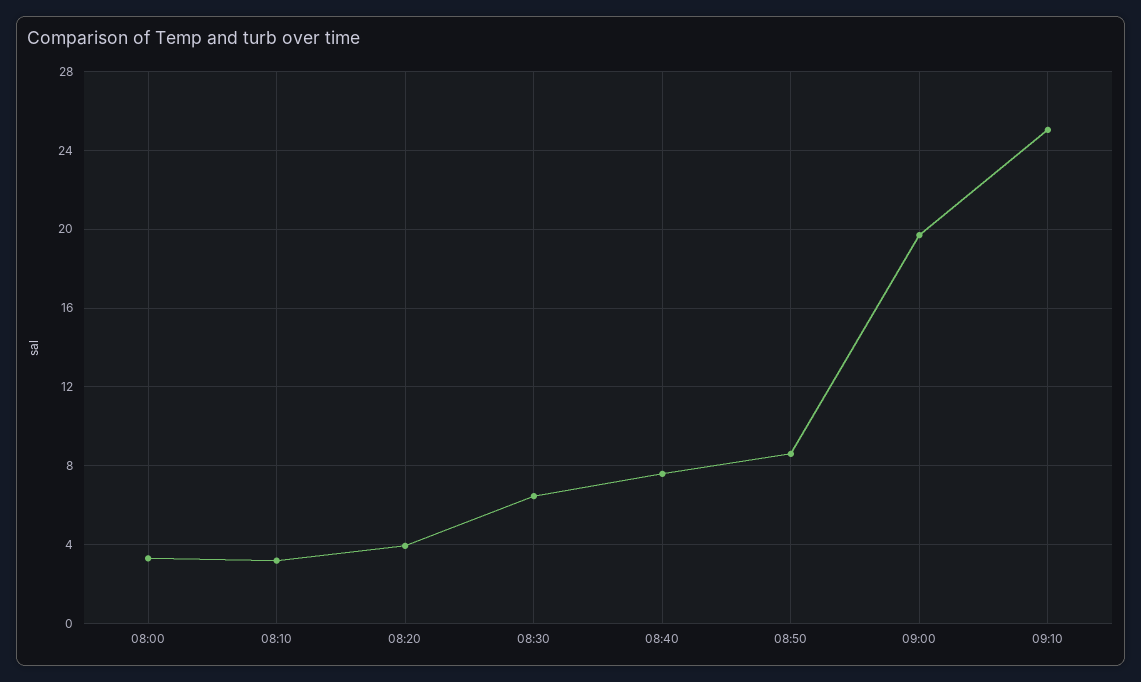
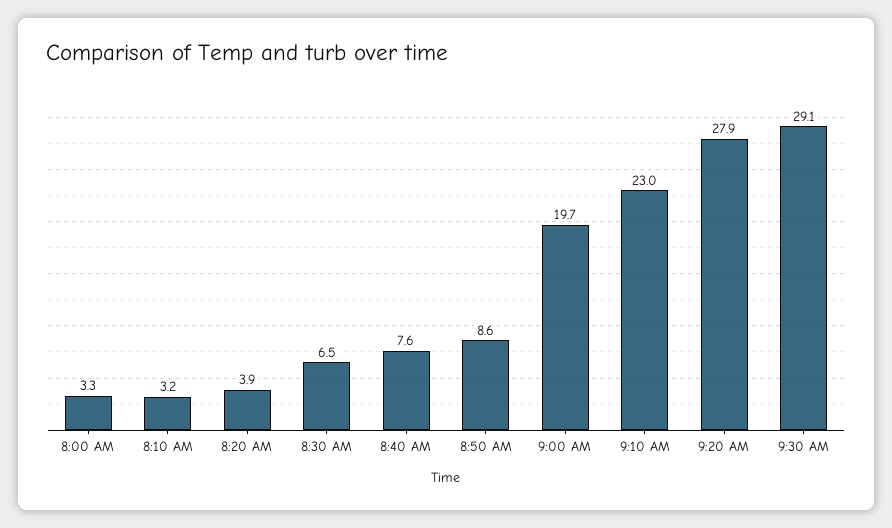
09:10: 25 -> 23
9:20 AM: none -> 27.9
9:30 AM: none -> 29.1

